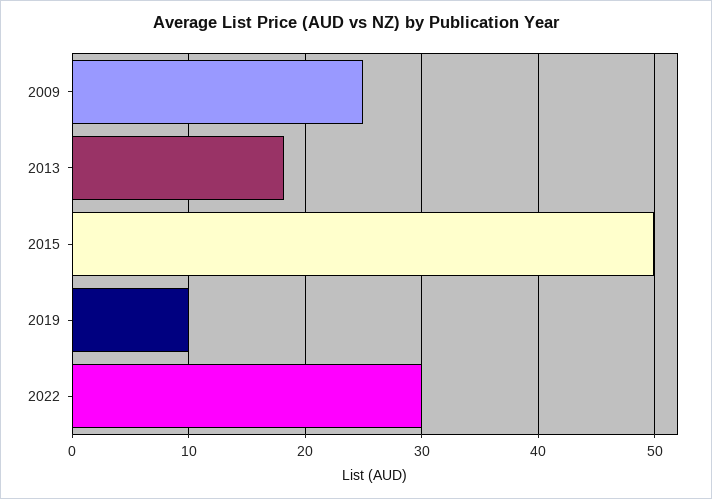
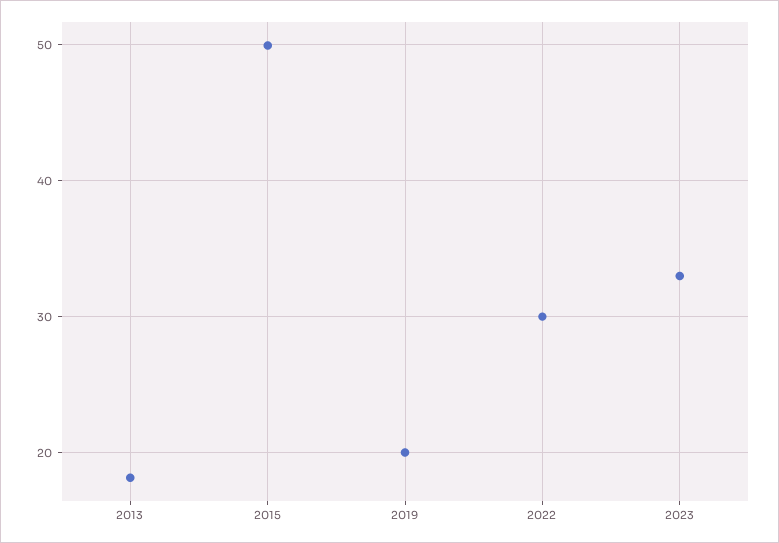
2009: 25 -> none
2019: 10 -> 20
2023: none -> 33

